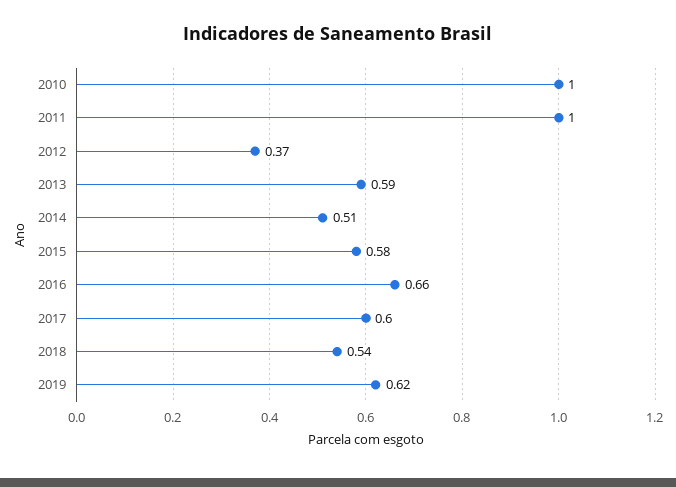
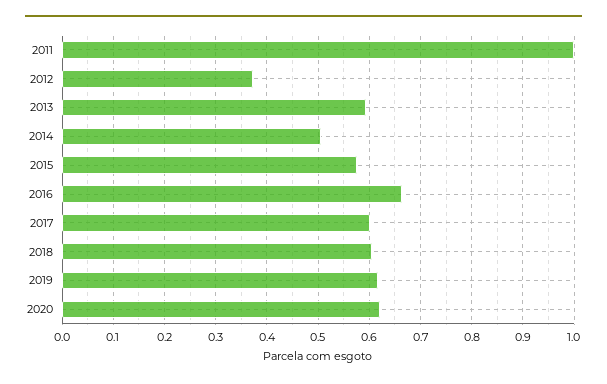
2010: 1 -> none
2018: 0.54 -> 0.6
2020: none -> 0.62

